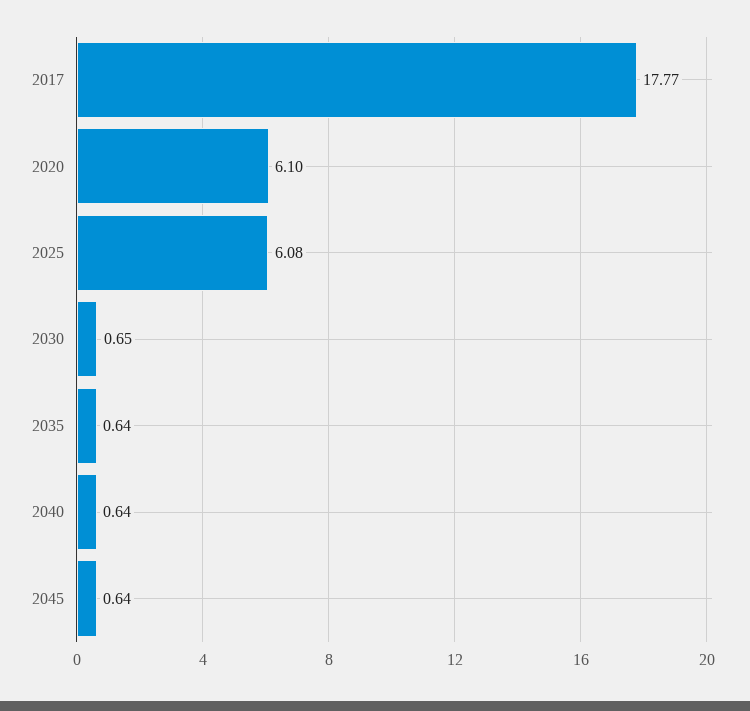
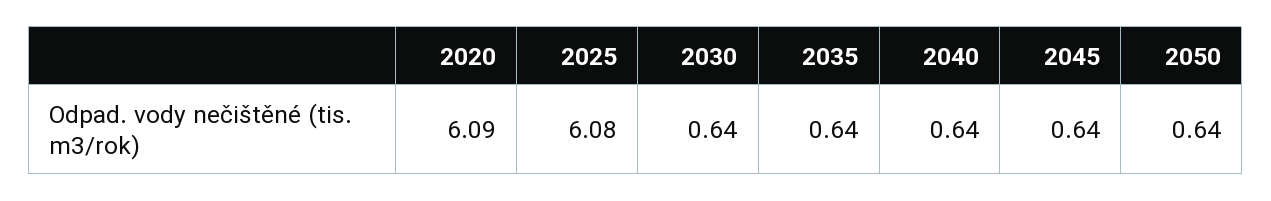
2017: 17.77 -> none
2020: 6.1 -> 6.09
2030: 0.65 -> 0.64
2050: none -> 0.64

